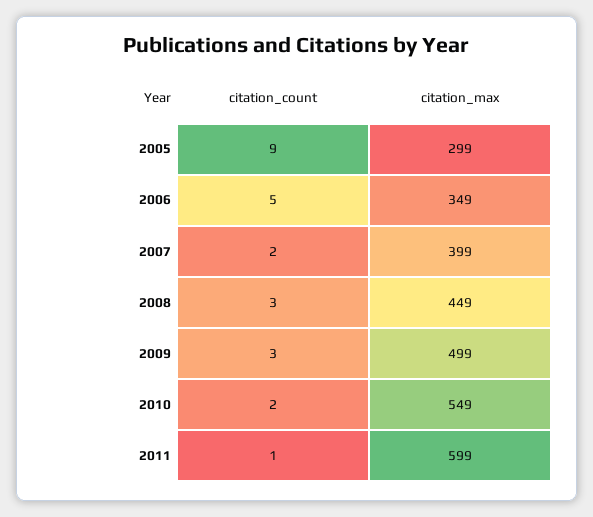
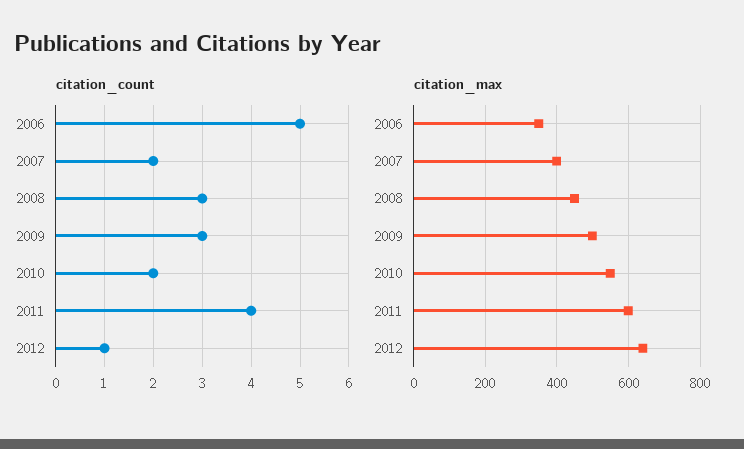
citation_count, 2005: 9 -> none
citation_max, 2005: 299 -> none
citation_count, 2011: 1 -> 4
citation_count, 2012: none -> 1
citation_max, 2012: none -> 640

